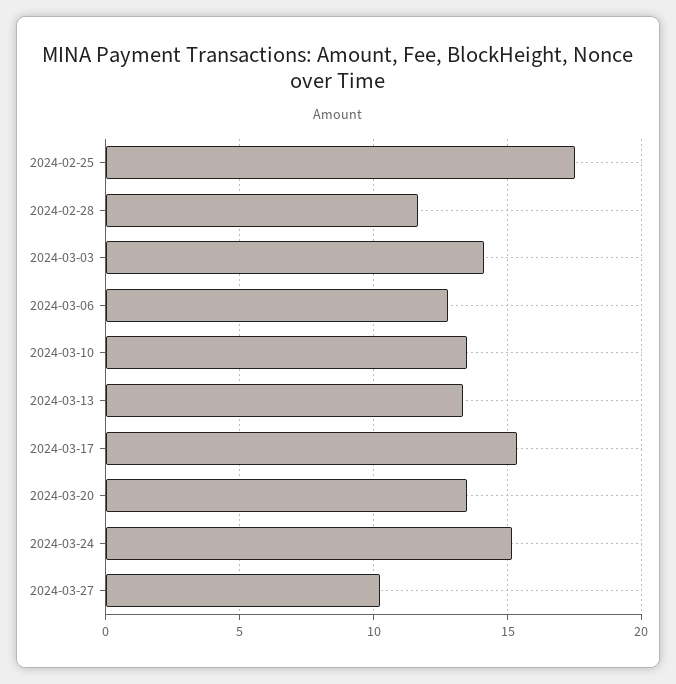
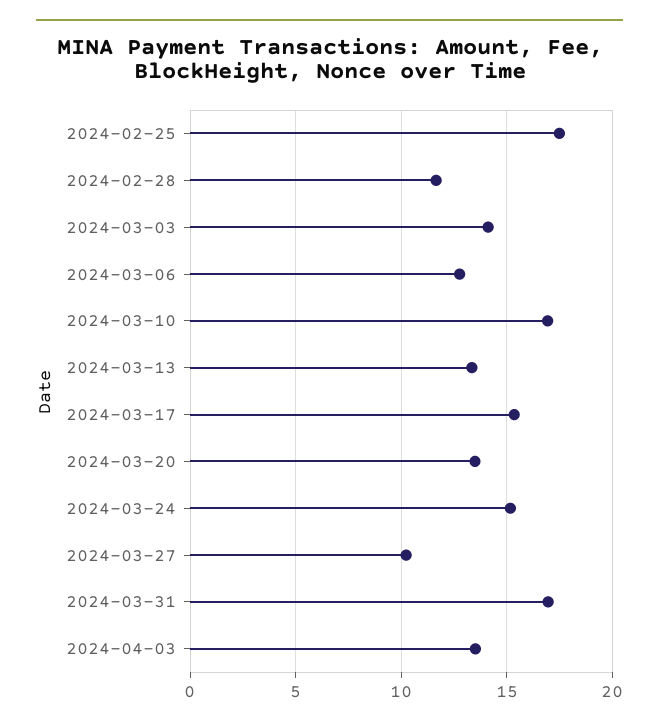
2024-03-10: 13.5 -> 17
2024-03-31: none -> 17
2024-04-03: none -> 13.5

